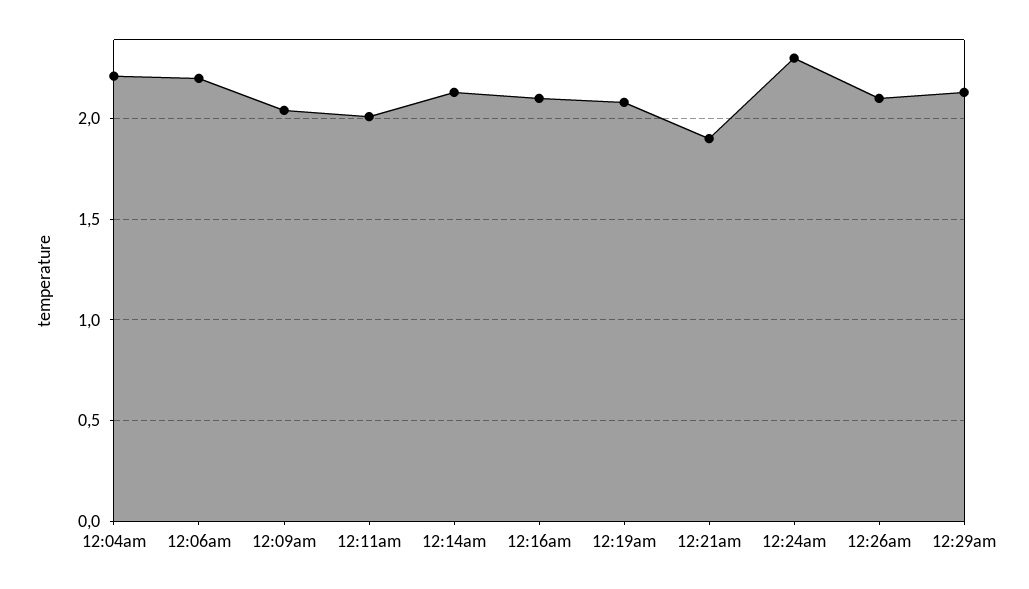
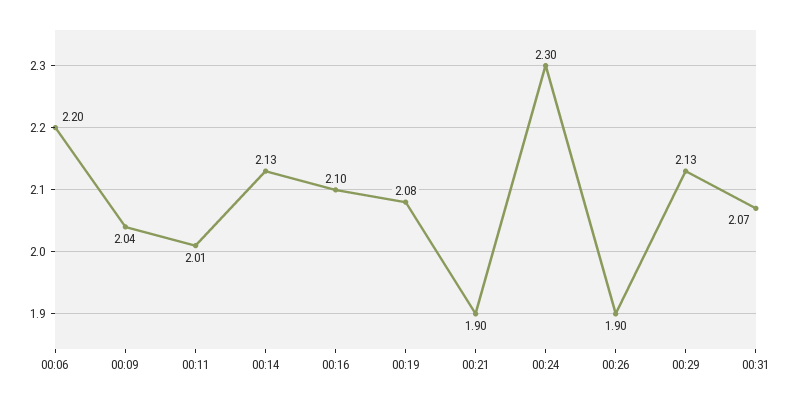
12:04am: 2.2 -> none
12:26am: 2.1 -> 1.9
00:31: none -> 2.07

